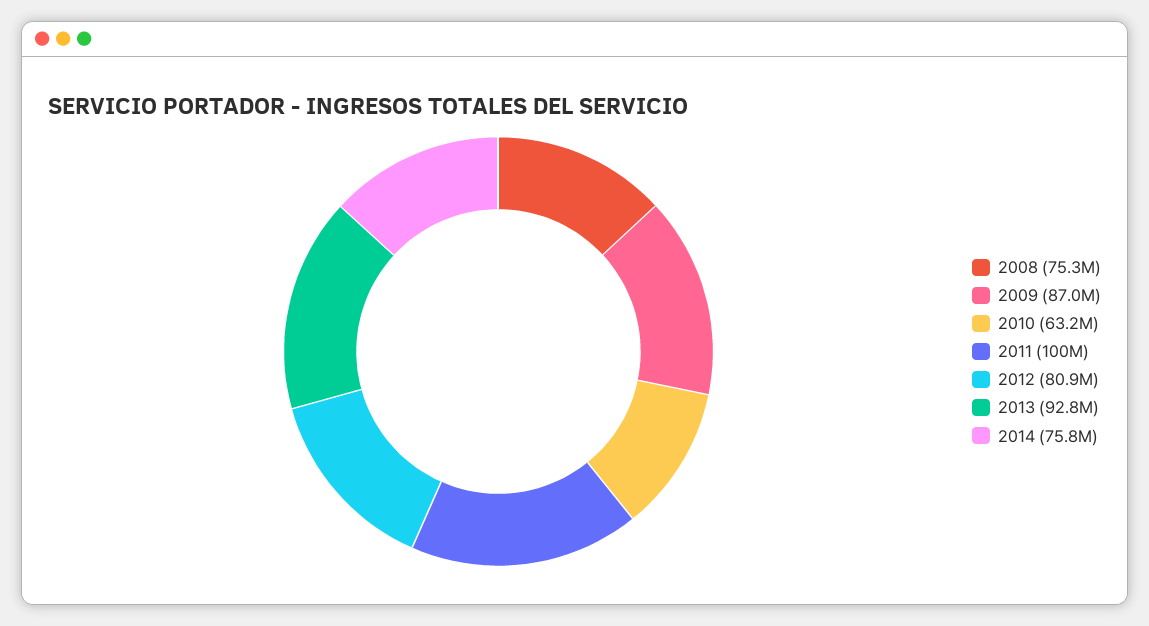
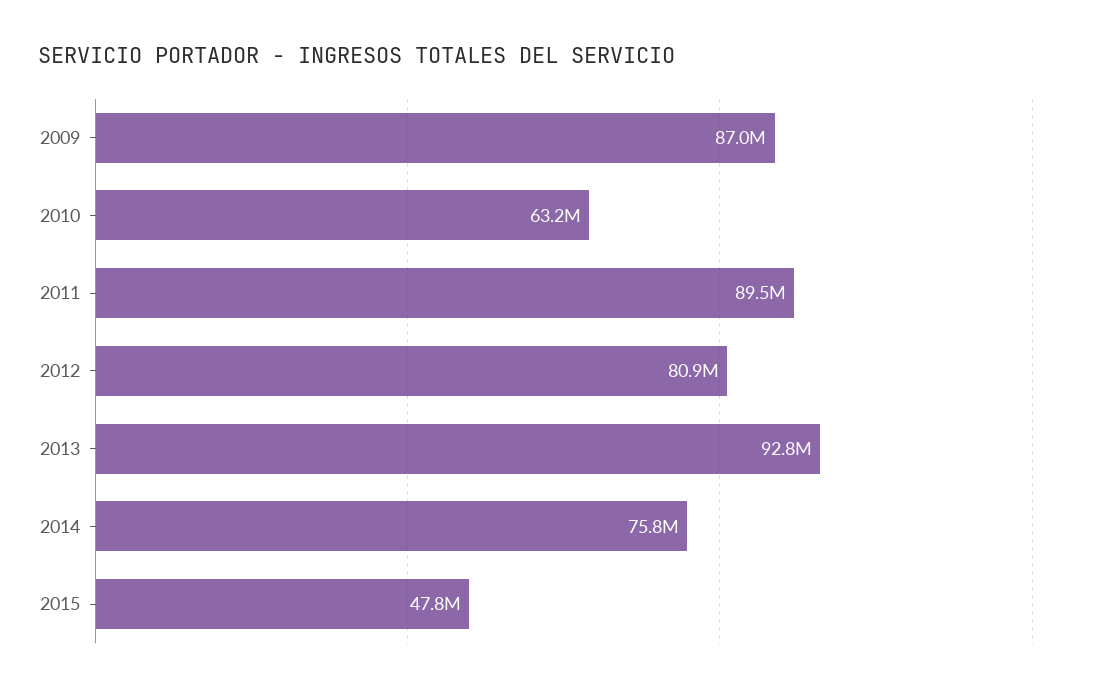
2008: 75300000 -> none
2011: 100000000 -> 89500000
2015: none -> 47800000

